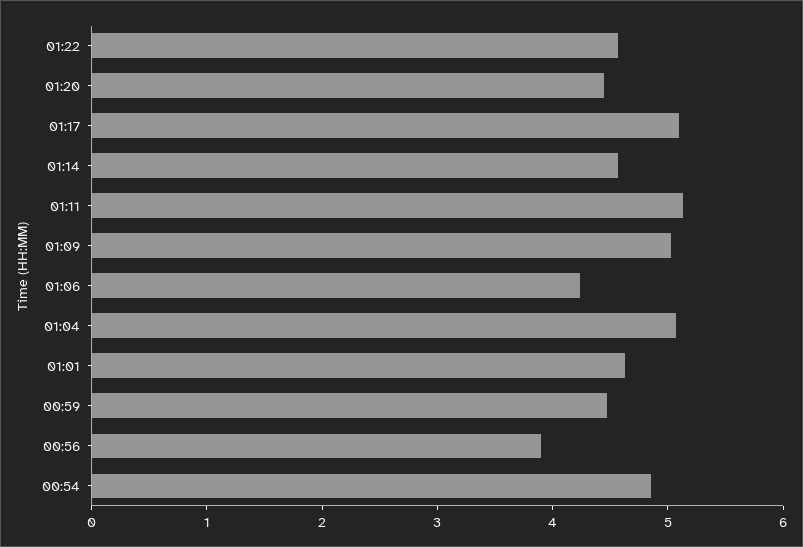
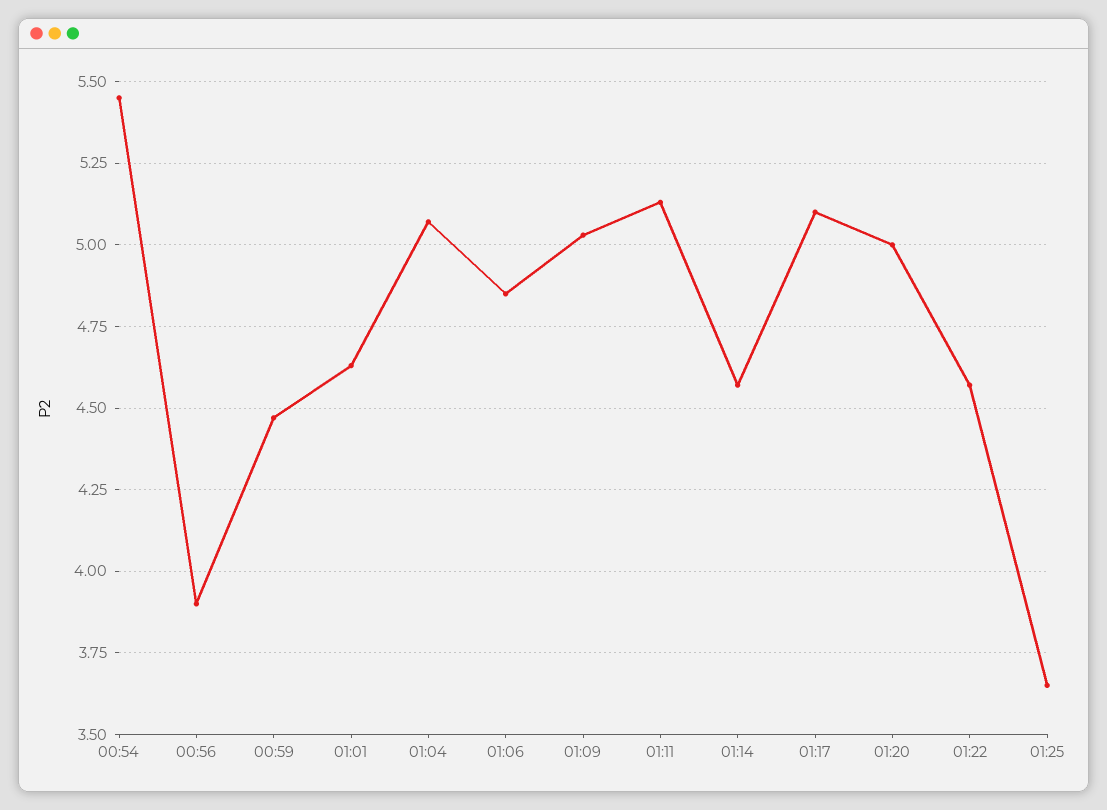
01:20: 4.4 -> 5
01:06: 4.2 -> 4.85
00:54: 4.8 -> 5.45
01:25: none -> 3.65

